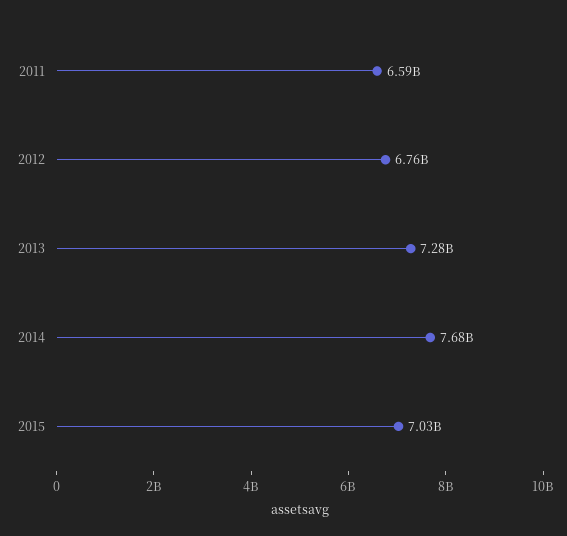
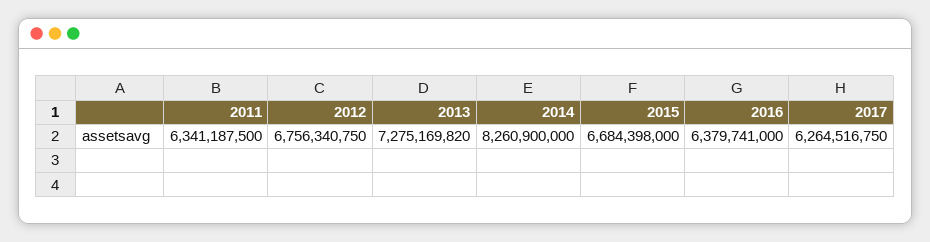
2011: 6590000000 -> 6341187500
2014: 7680000000 -> 8260900000
2015: 7030000000 -> 6684398000
2016: none -> 6379741000
2017: none -> 6264516750

